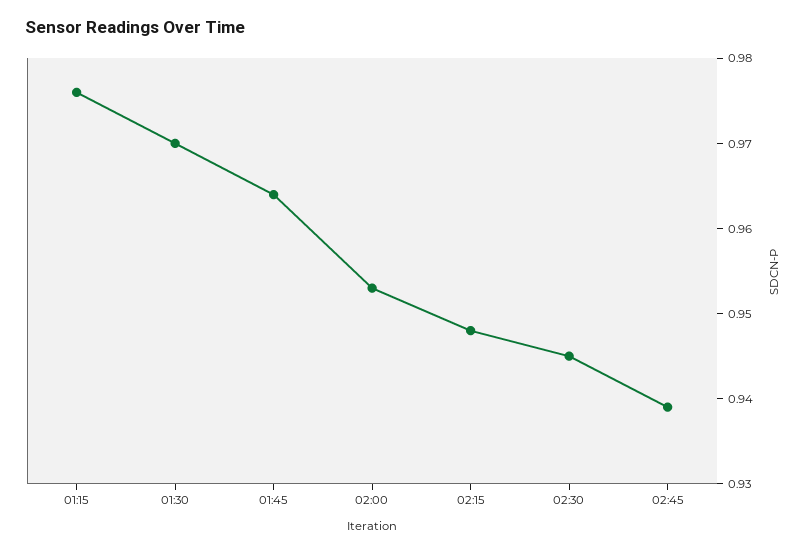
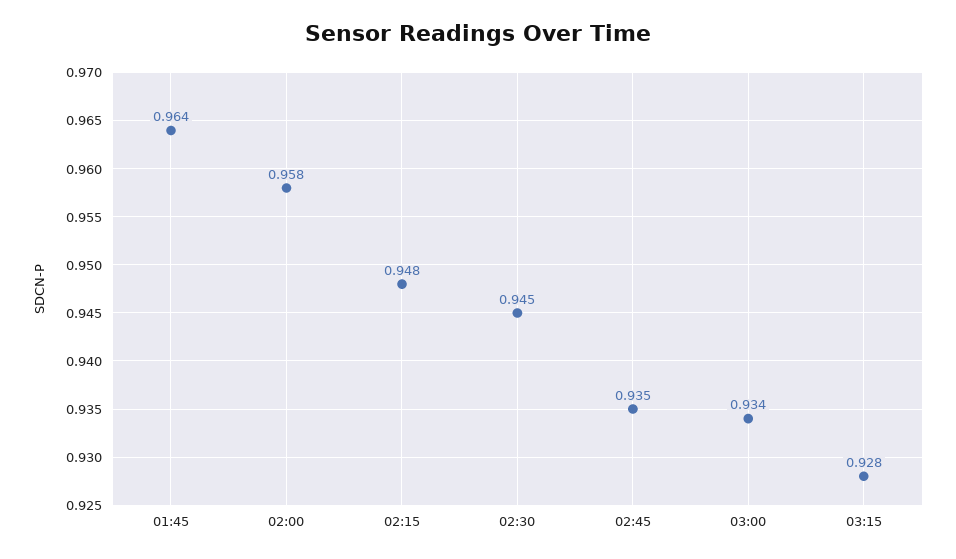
01:15: 0.976 -> none
01:30: 0.97 -> none
02:00: 0.953 -> 0.958
02:45: 0.939 -> 0.935
03:00: none -> 0.934
03:15: none -> 0.928

